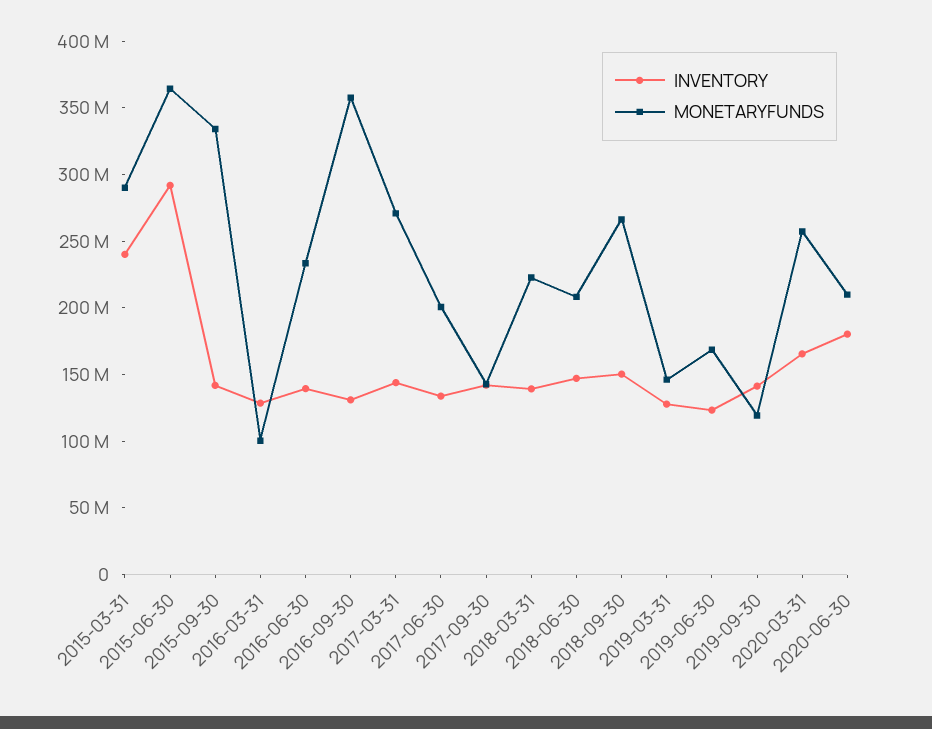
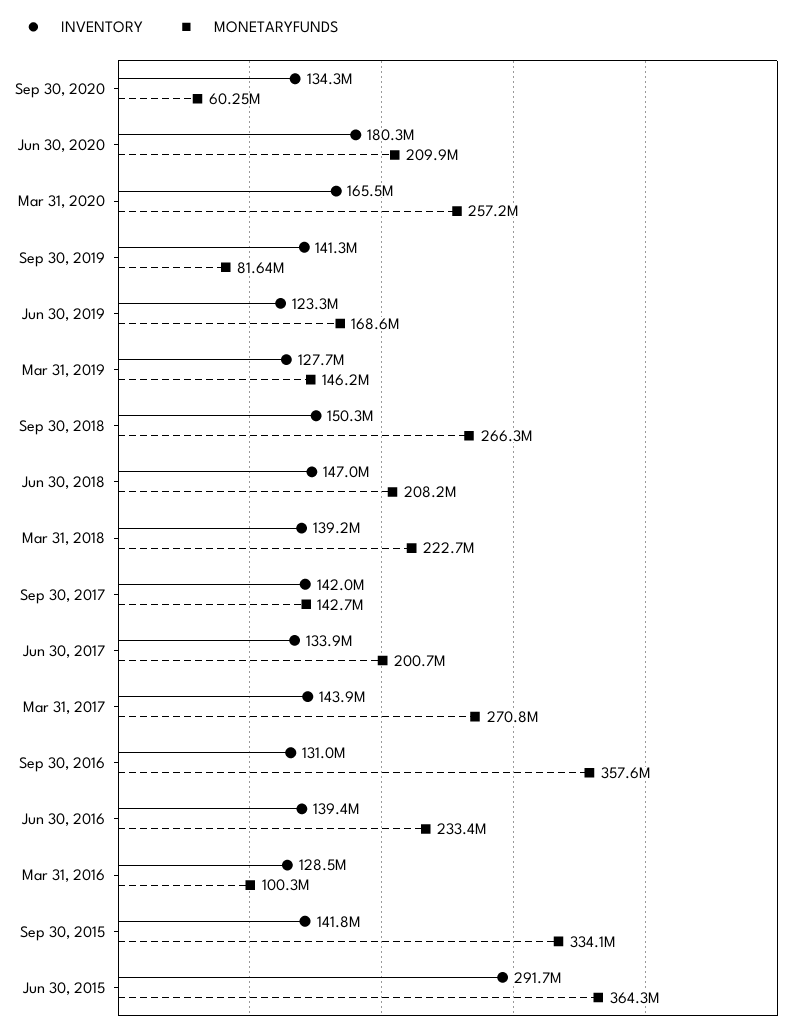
INVENTORY, 2015-03-31: 240000000 -> none
MONETARYFUNDS, 2015-03-31: 290000000 -> none
MONETARYFUNDS, 2019-09-30: 120000000 -> 81640000
INVENTORY, Sep 30, 2020: none -> 134300000
MONETARYFUNDS, Sep 30, 2020: none -> 60250000

